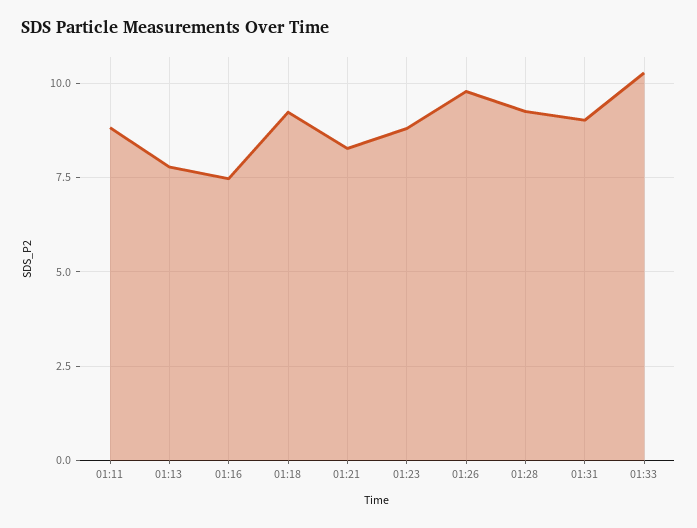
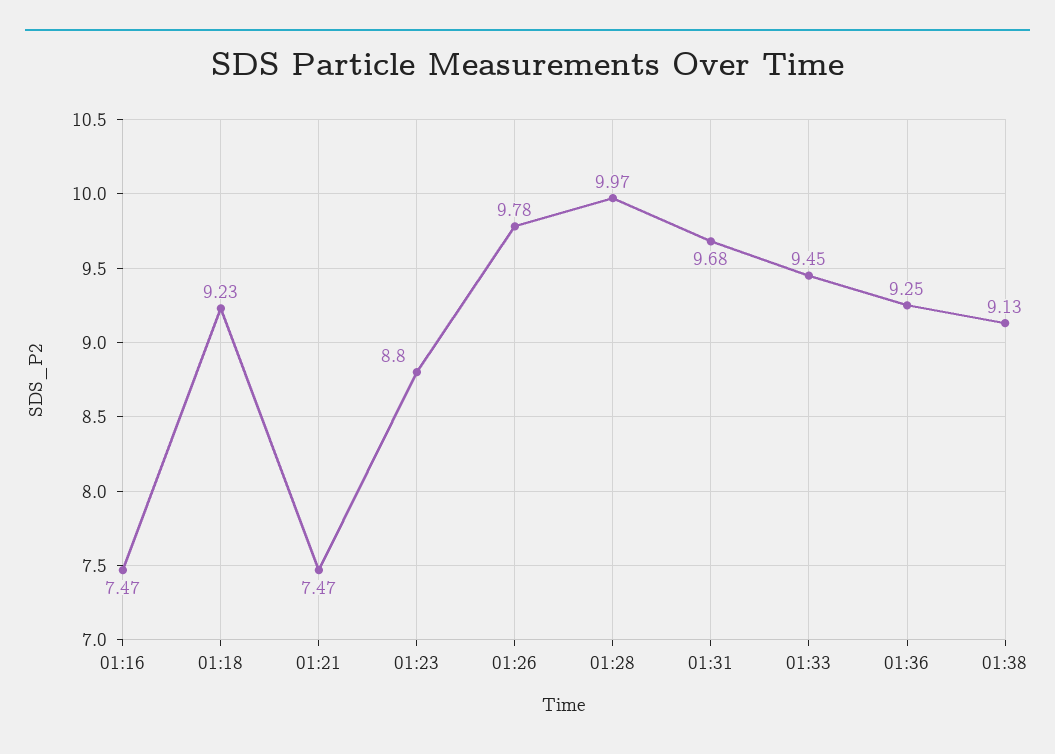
01:11: 8.75 -> none
01:13: 7.75 -> none
01:21: 8.25 -> 7.47
01:28: 9.25 -> 9.97
01:31: 9 -> 9.68
01:33: 10.25 -> 9.45
01:36: none -> 9.25
01:38: none -> 9.13

